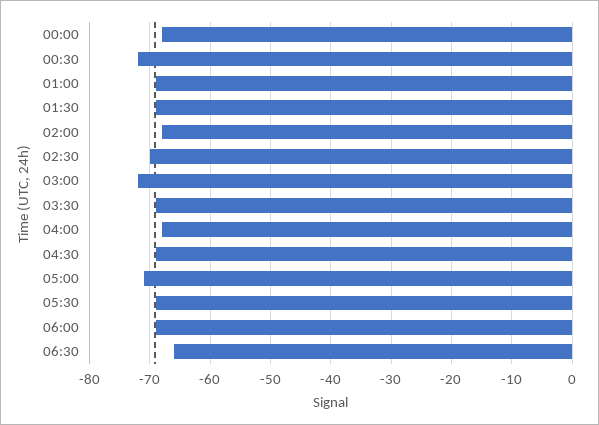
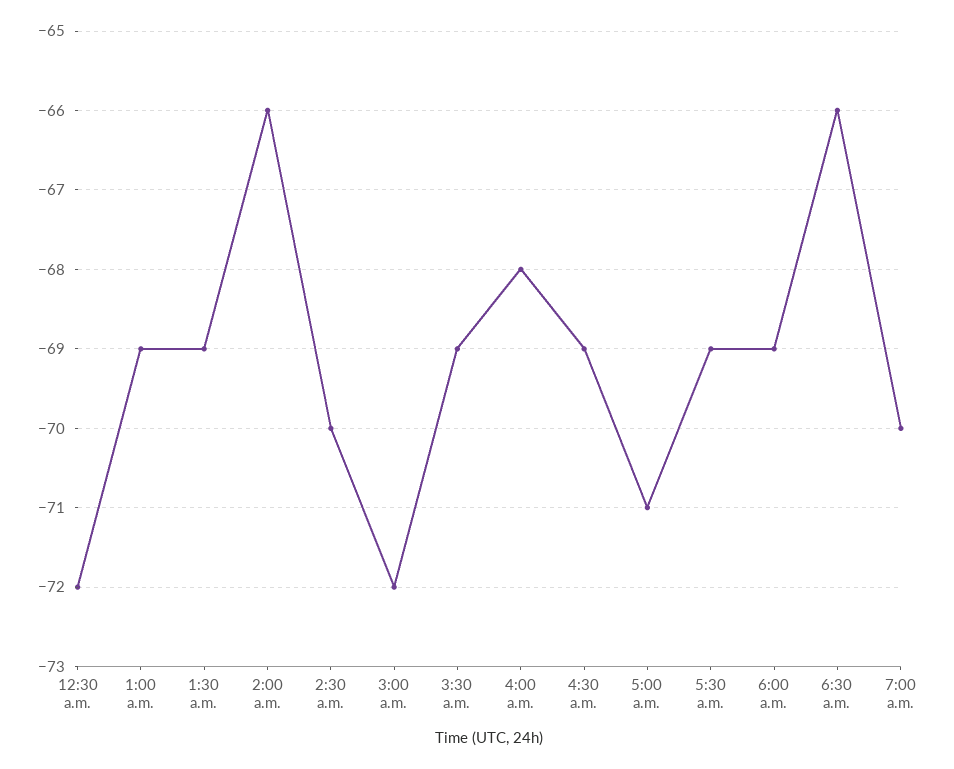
00:00: -68 -> none
02:00: -68 -> -66
7:00 a.m.: none -> -70

